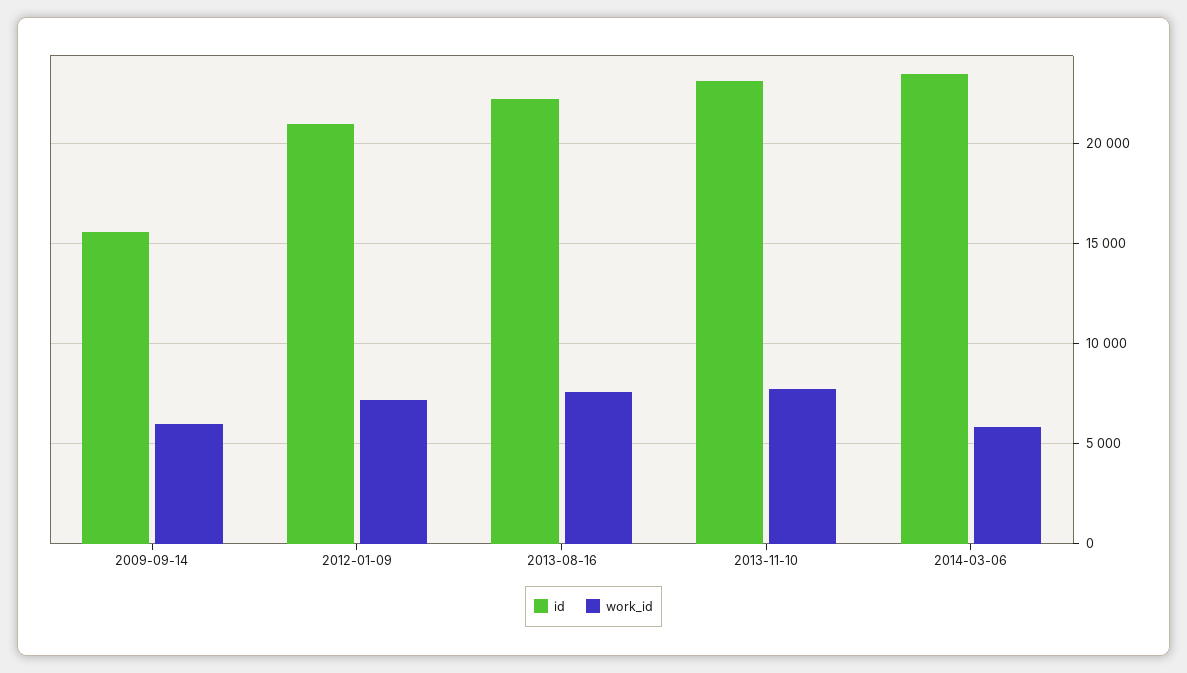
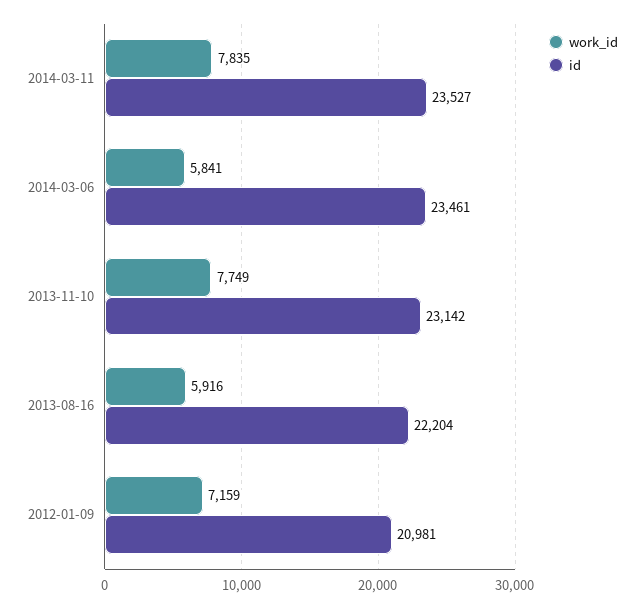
id, 2009-09-14: 15500 -> none
work_id, 2009-09-14: 6000 -> none
work_id, 2013-08-16: 7500 -> 5916
work_id, 2014-03-11: none -> 7835
id, 2014-03-11: none -> 23527

